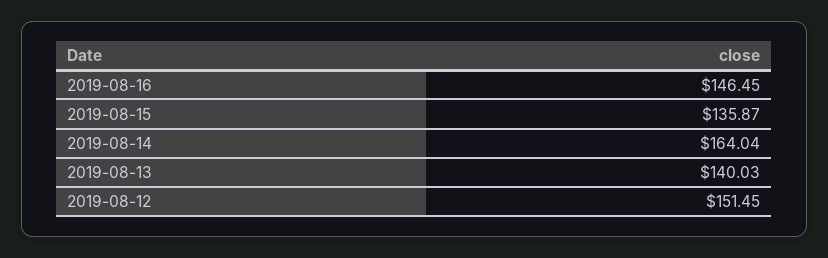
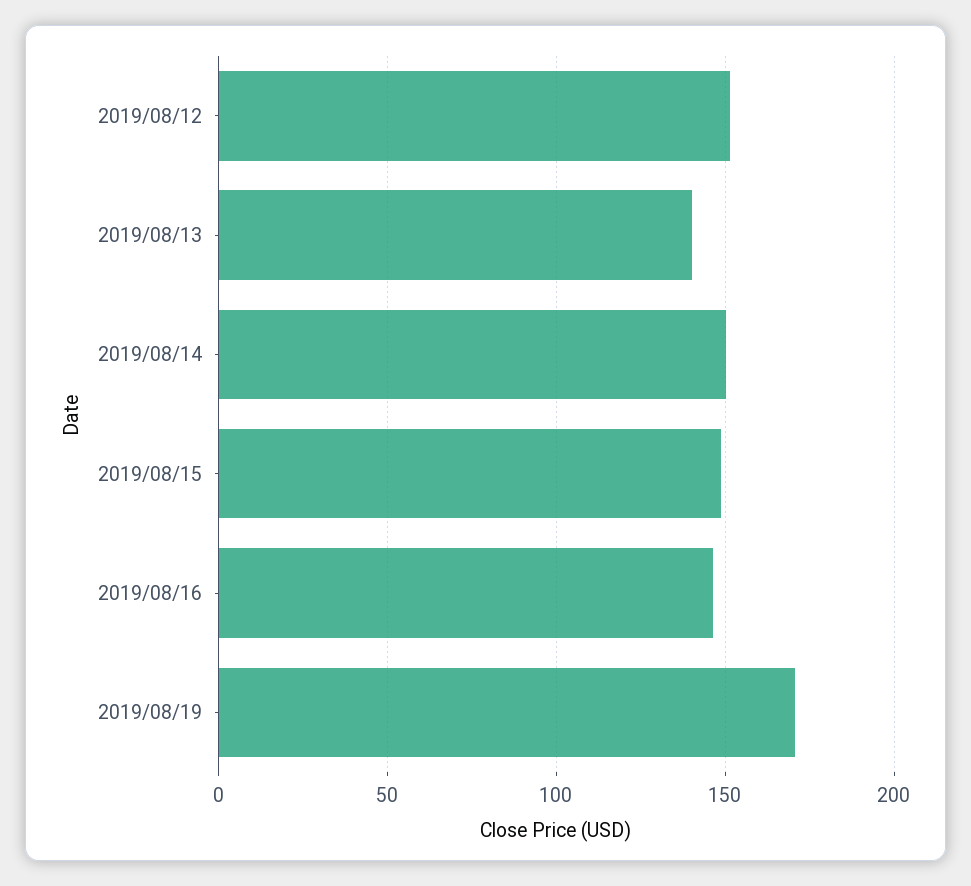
2019-08-15: 135.87 -> 150
2019-08-14: 164.04 -> 150
2019/08/19: none -> 170

